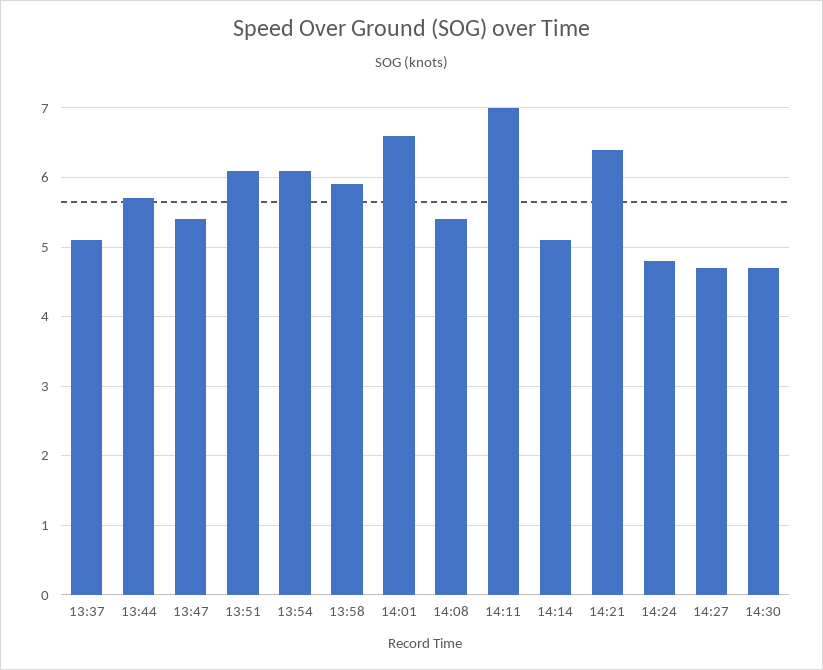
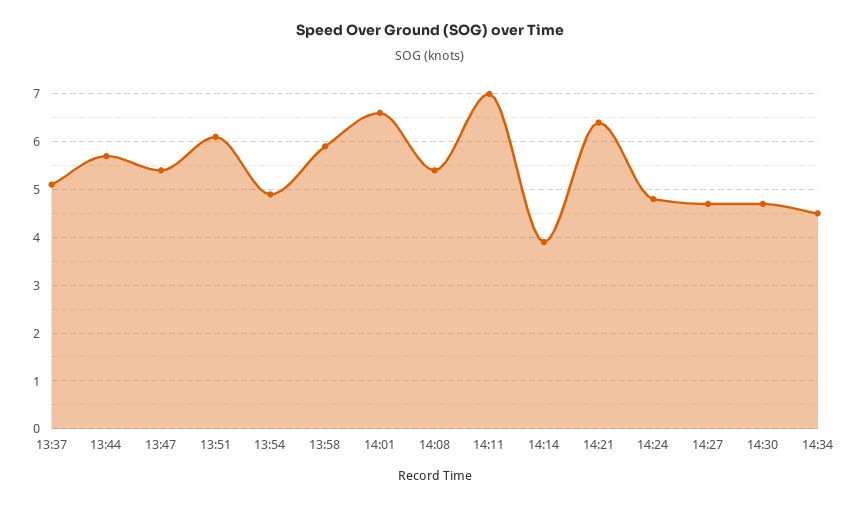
13:54: 6.1 -> 5
14:14: 5.1 -> 4
14:34: none -> 4.5

